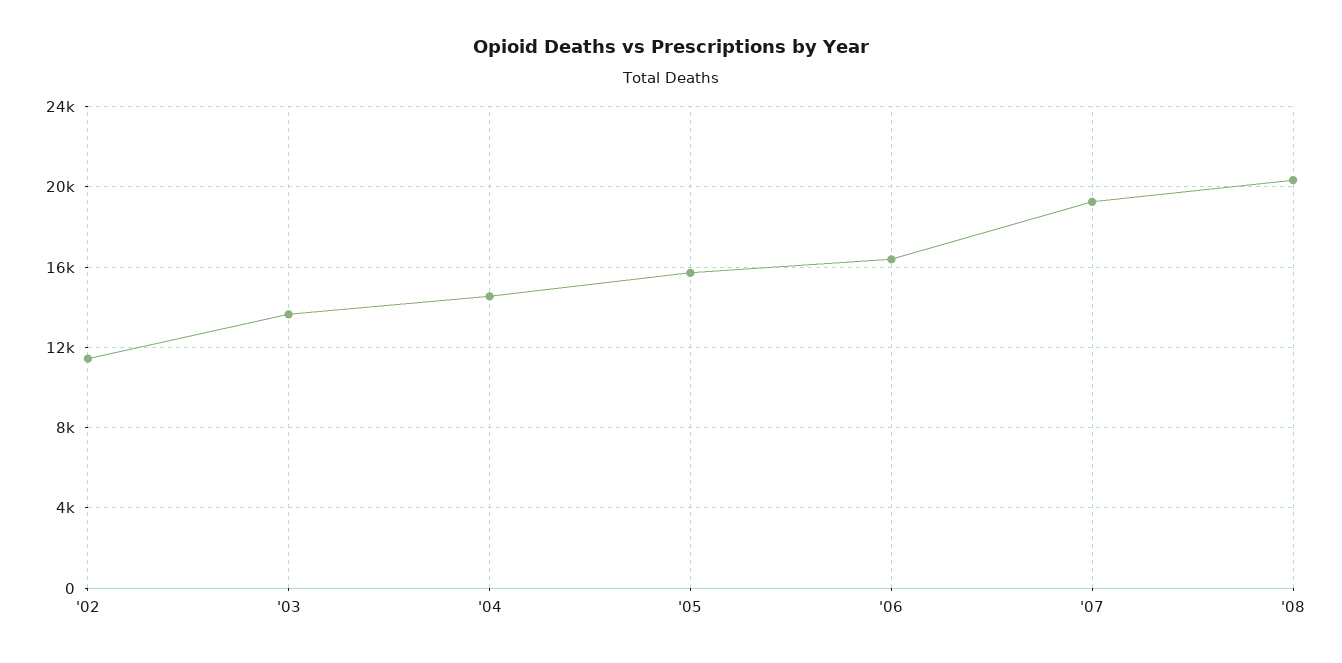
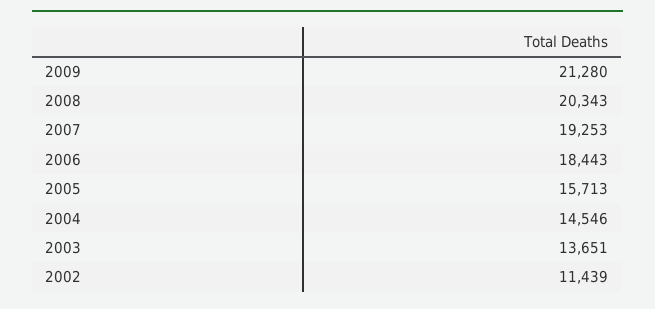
'06: 16500 -> 18443
2009: none -> 21280

